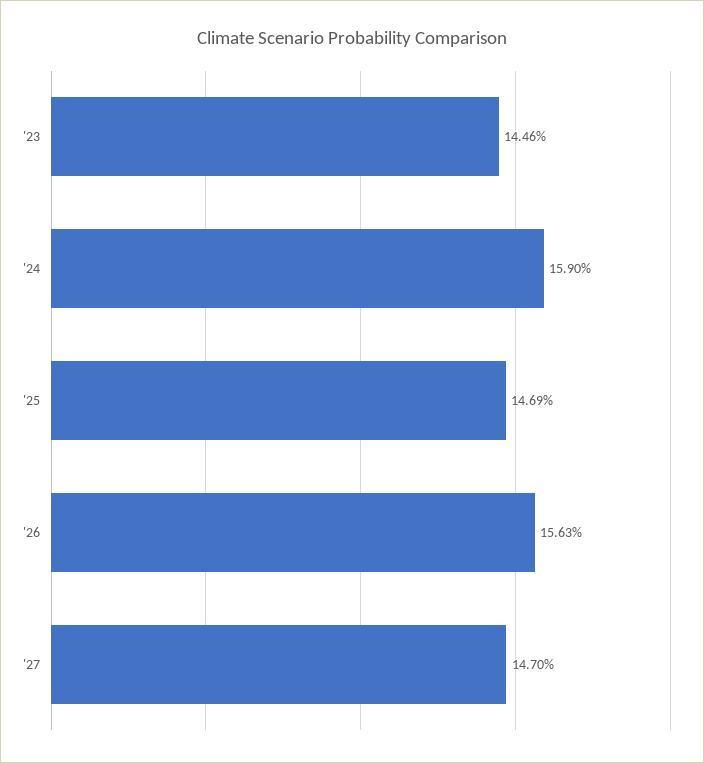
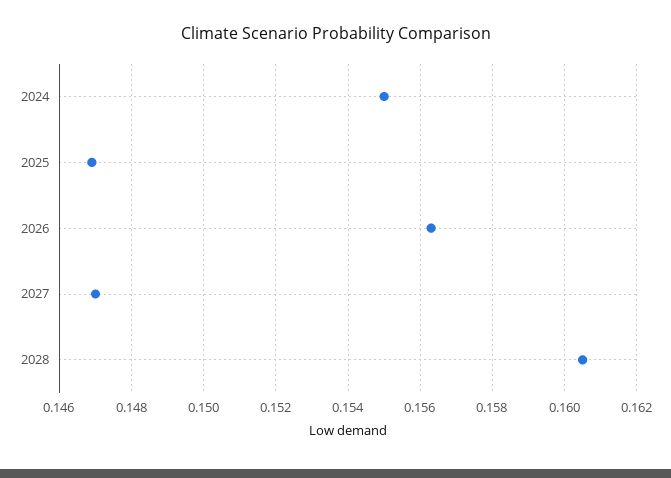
'23: 0.1446 -> none
'24: 0.159 -> 0.155
2028: none -> 0.1605

